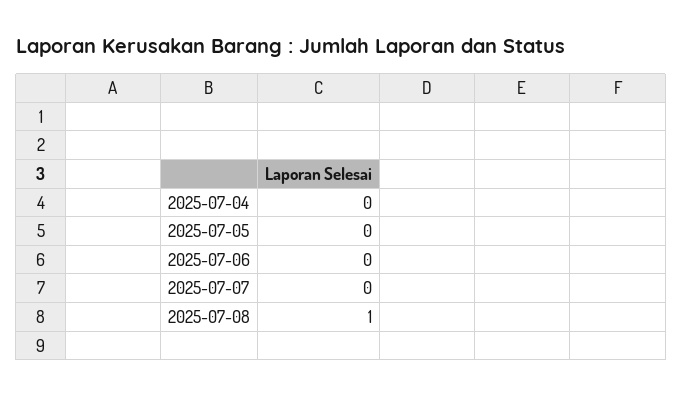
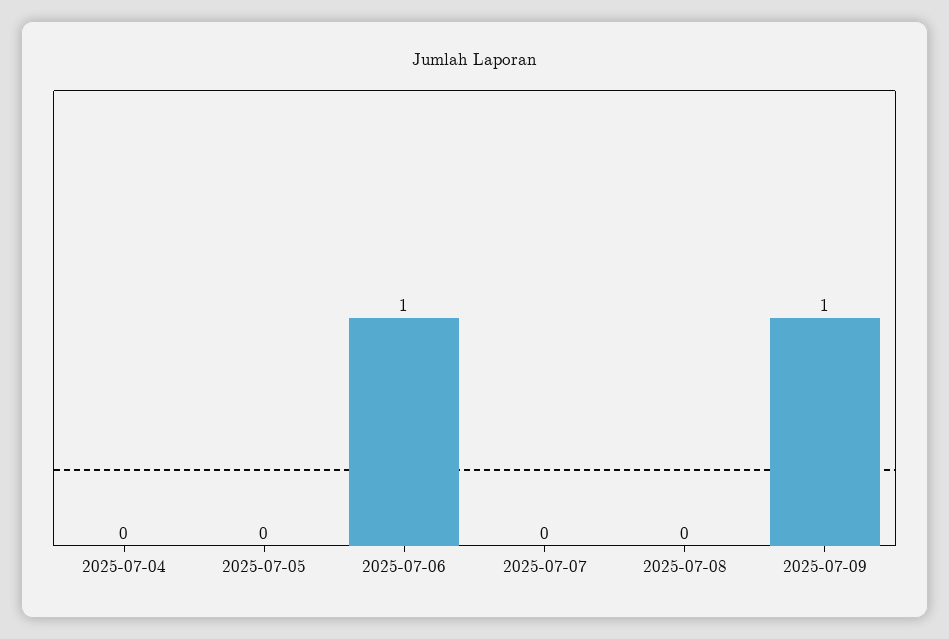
2025-07-06: 0 -> 1
2025-07-08: 1 -> 0
2025-07-09: none -> 1

